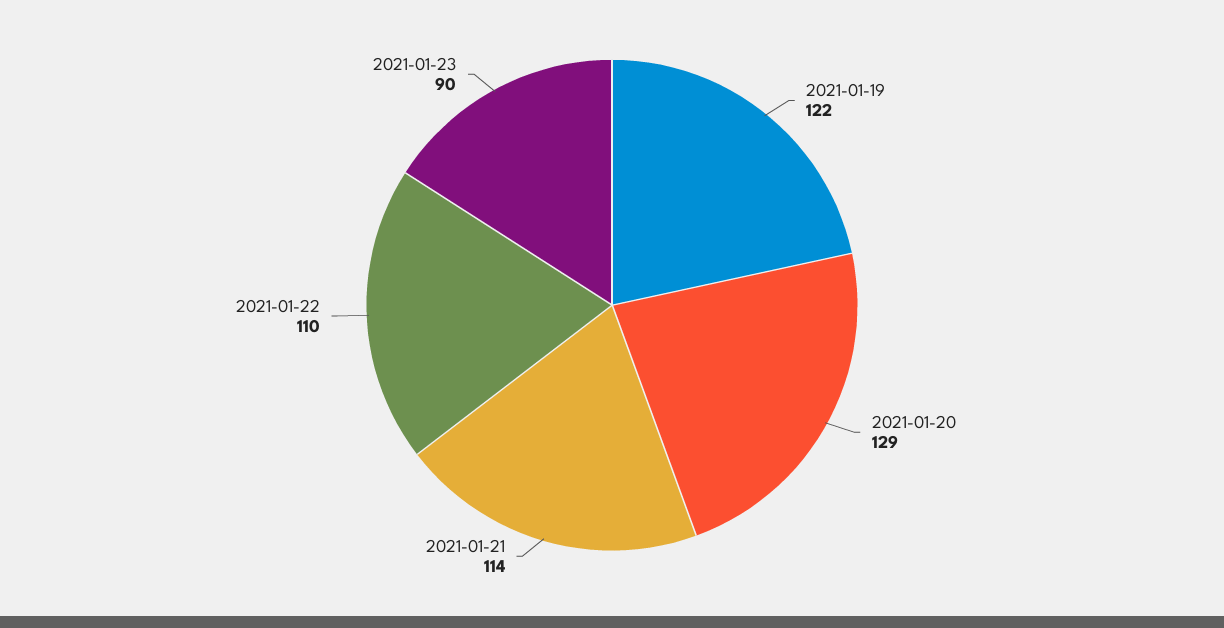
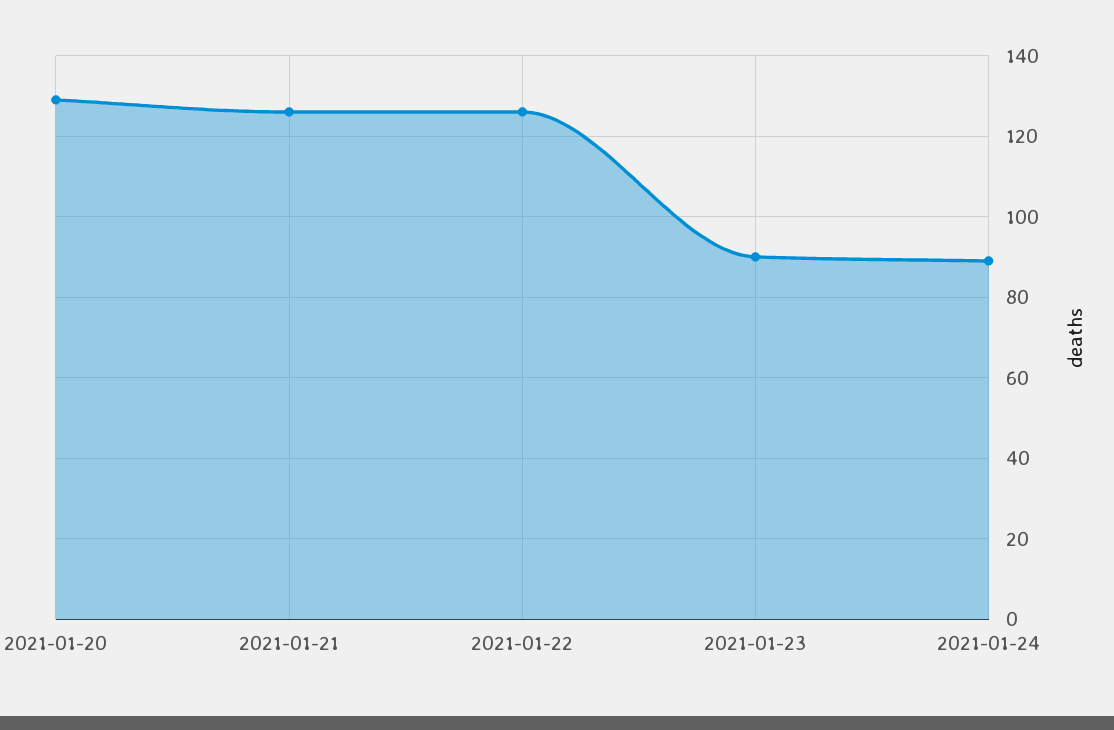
2021-01-19: 122 -> none
2021-01-21: 114 -> 125
2021-01-22: 110 -> 125
2021-01-24: none -> 90

